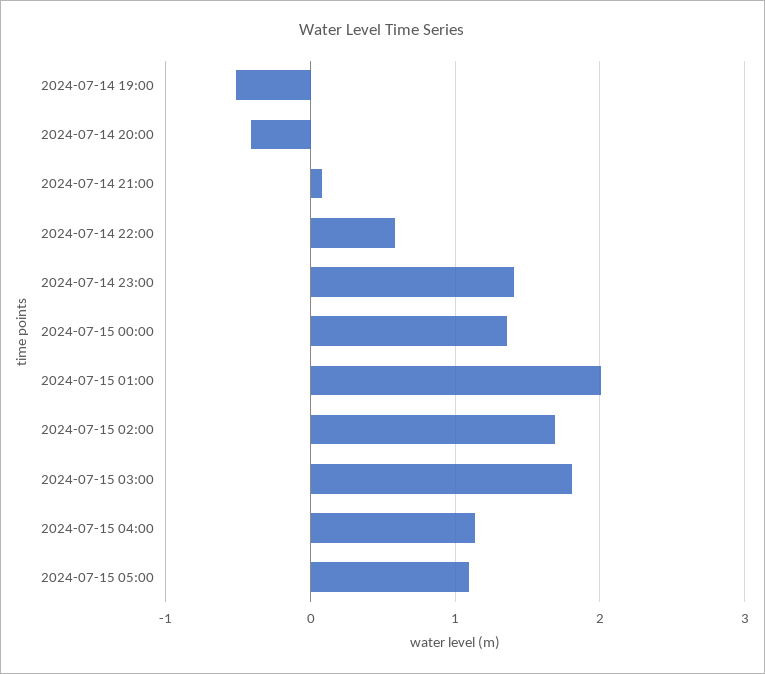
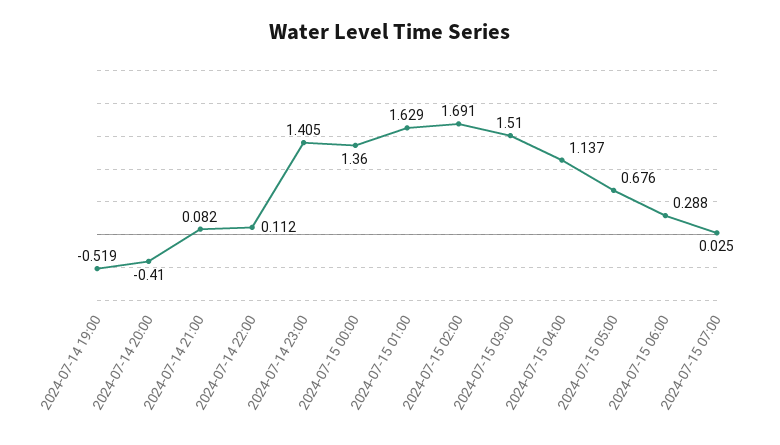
2024-07-14 22:00: 0.6 -> 0.112
2024-07-15 01:00: 2 -> 1.629
2024-07-15 03:00: 1.8 -> 1.51
2024-07-15 05:00: 1.1 -> 0.676
2024-07-15 06:00: none -> 0.288
2024-07-15 07:00: none -> 0.025

